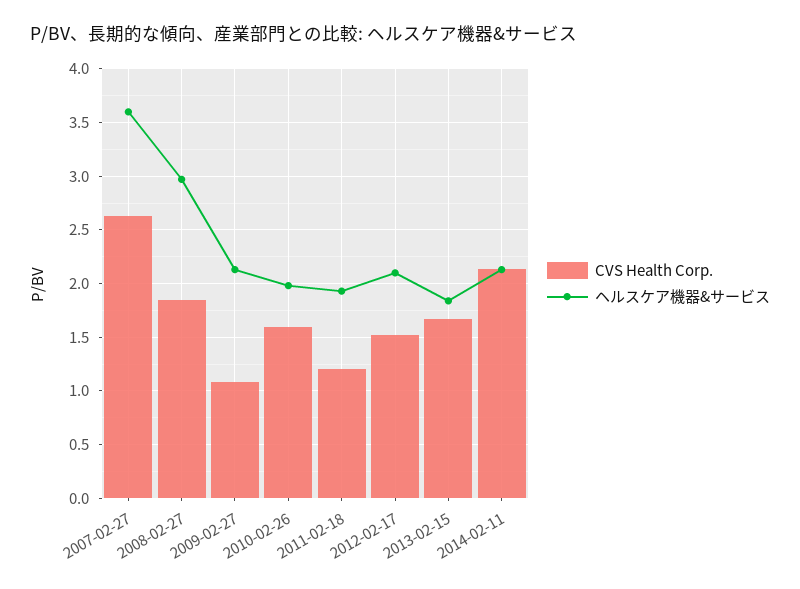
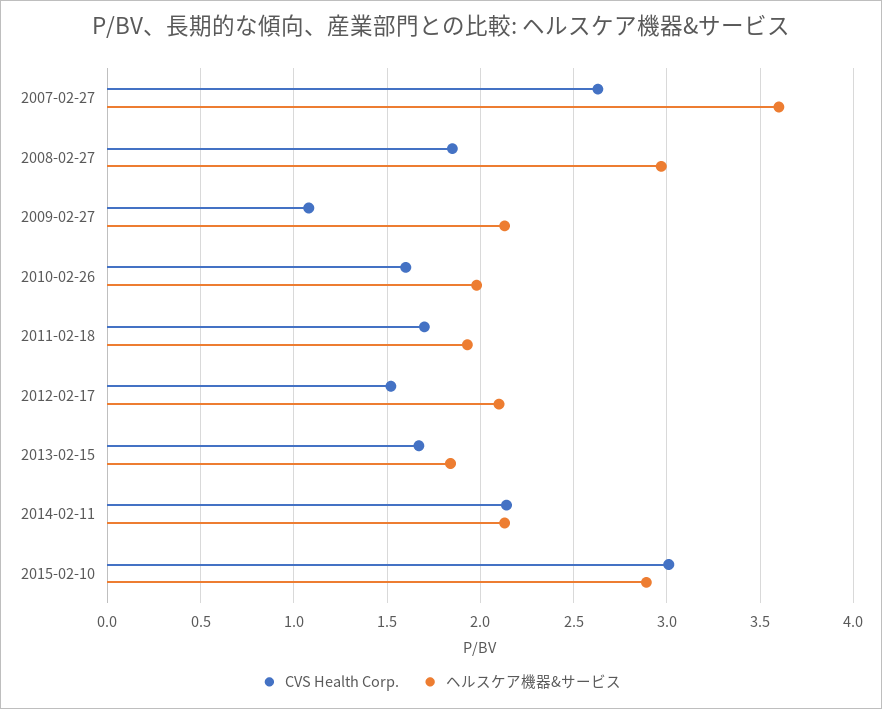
CVS Health Corp., 2011-02-18: 1.2 -> 1.7
CVS Health Corp., 2015-02-10: none -> 3
ヘルスケア機器&サービス, 2015-02-10: none -> 2.9

